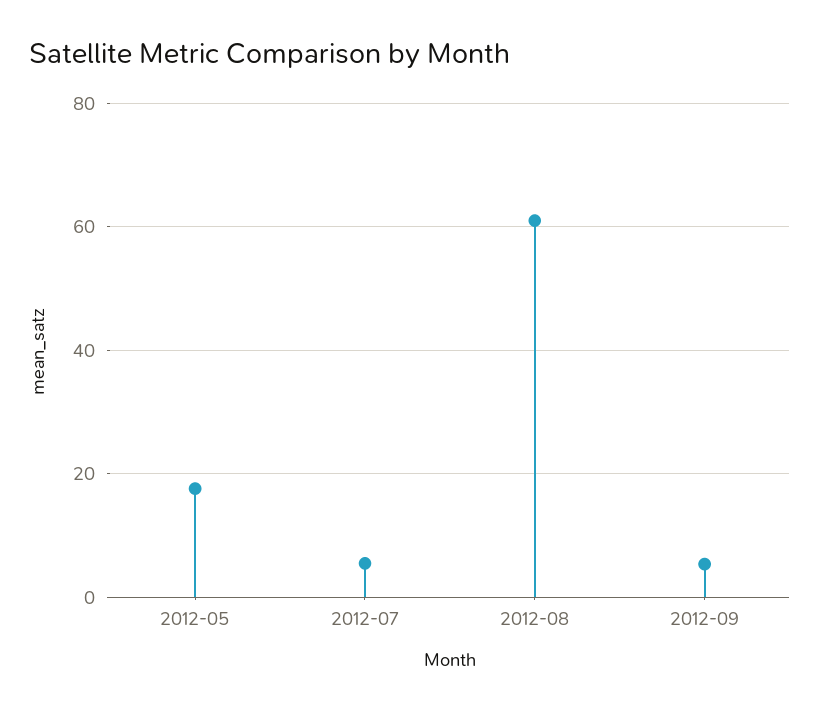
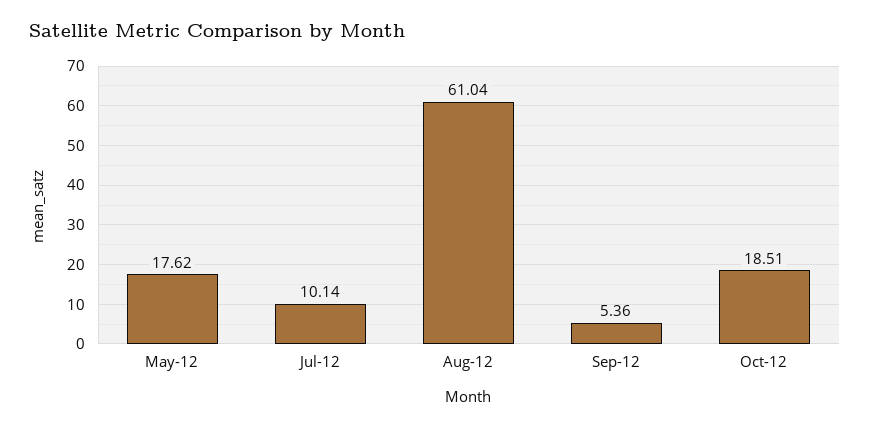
2012-07: 6 -> 10.14
Oct-12: none -> 18.51

